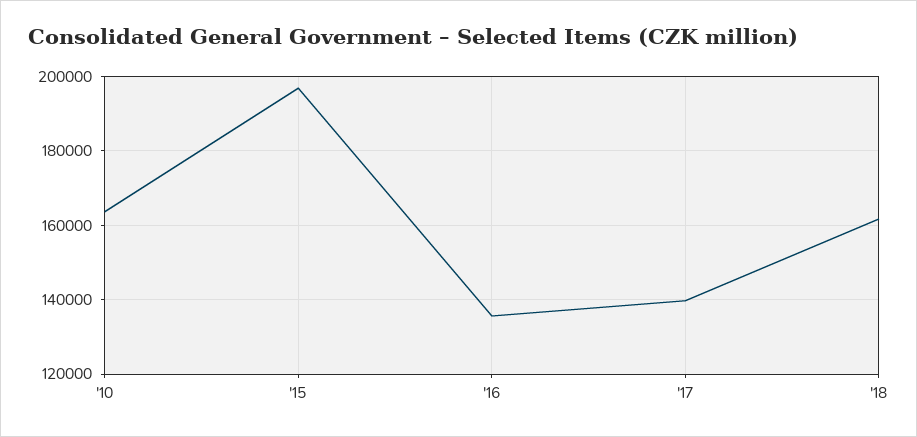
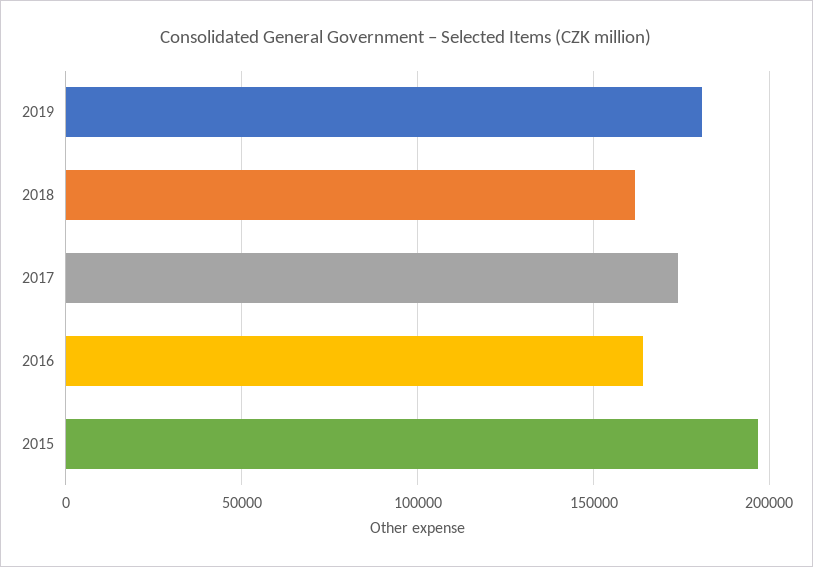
'10: 164000 -> none
'16: 136000 -> 165000
'17: 140000 -> 175000
2019: none -> 180000

